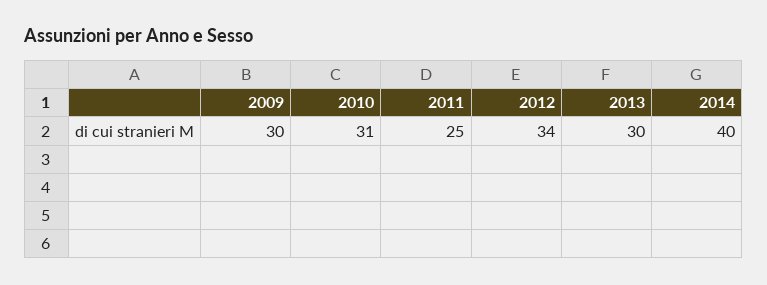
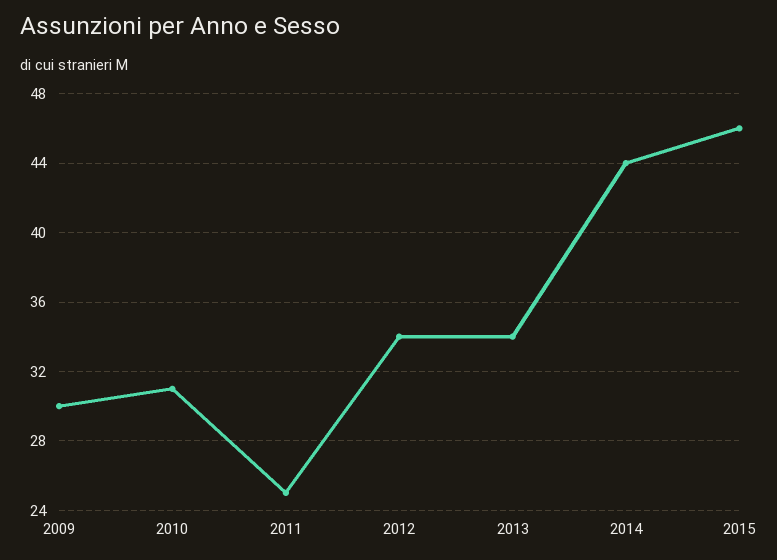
2013: 30 -> 34
2014: 40 -> 44
2015: none -> 46

